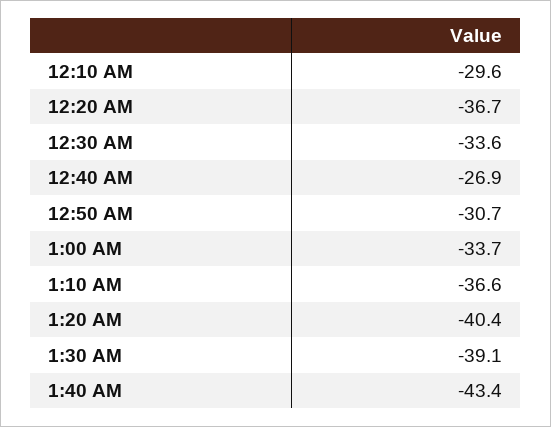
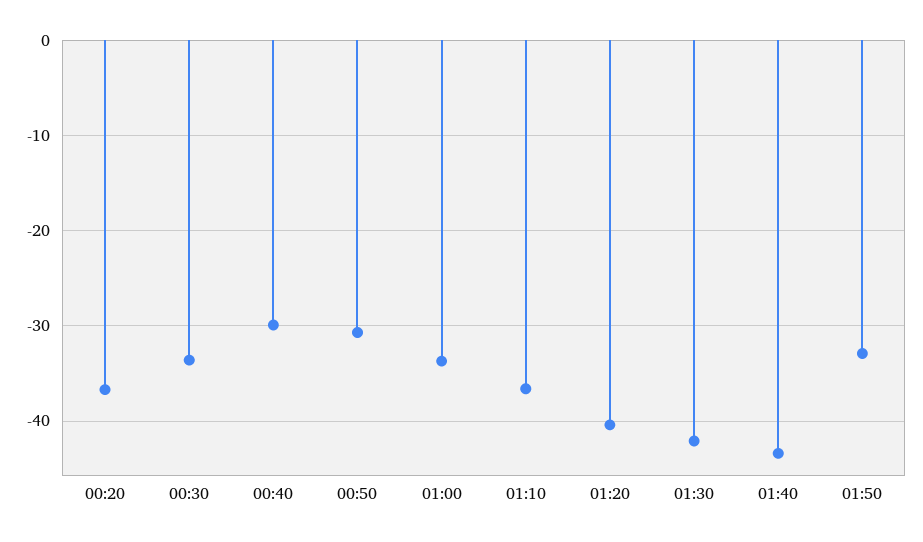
12:10 AM: -29.6 -> none
12:40 AM: -26.9 -> -30
1:30 AM: -39.1 -> -42
01:50: none -> -33

